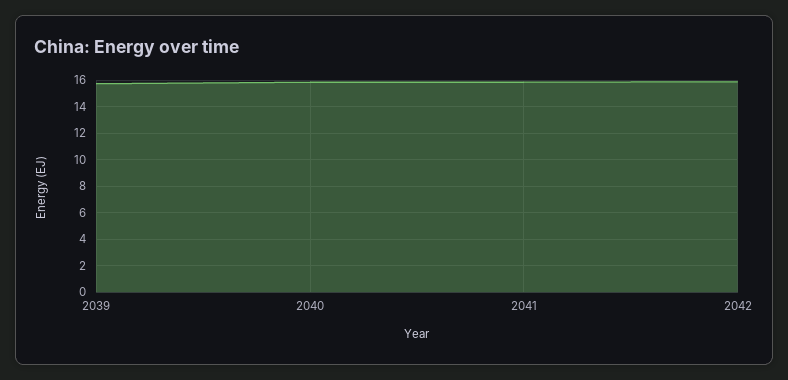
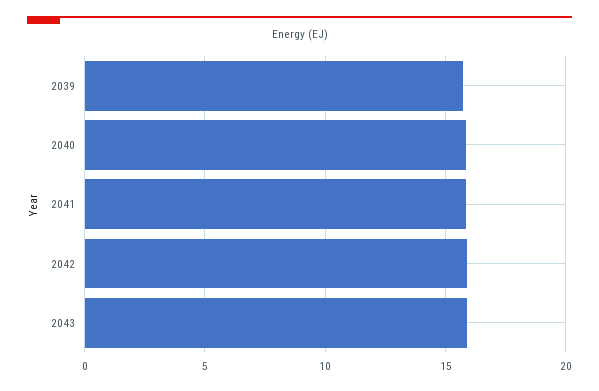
2043: none -> 16

